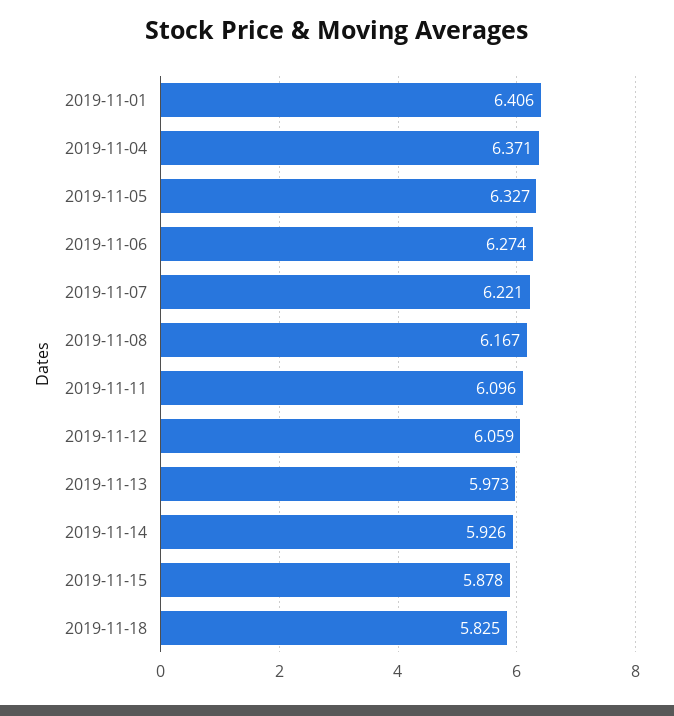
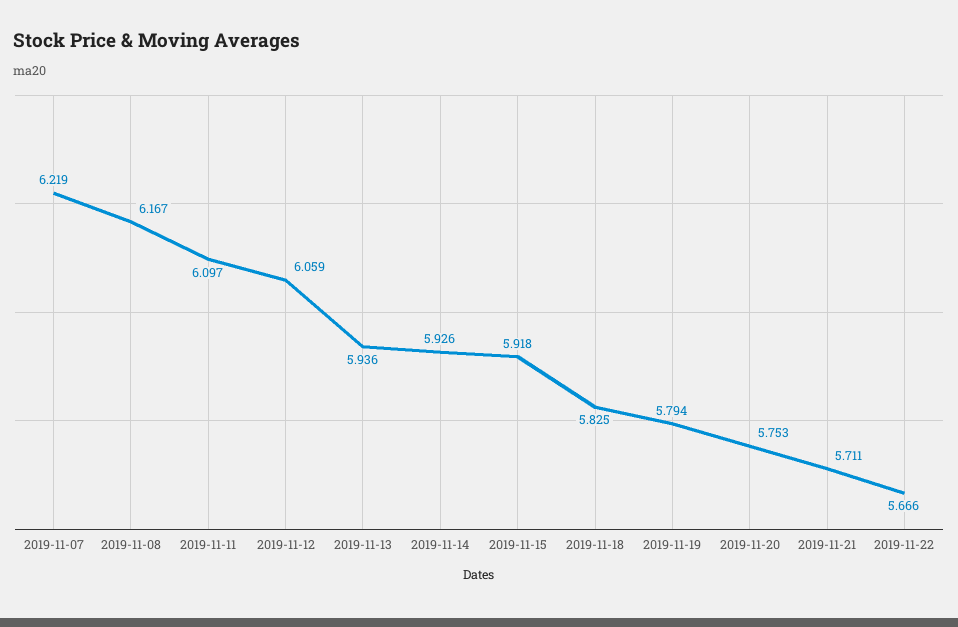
2019-11-01: 6.406 -> none
2019-11-04: 6.371 -> none
2019-11-05: 6.327 -> none
2019-11-06: 6.274 -> none
2019-11-07: 6.221 -> 6.219
2019-11-11: 6.096 -> 6.097
2019-11-13: 5.973 -> 5.936
2019-11-15: 5.878 -> 5.918
2019-11-19: none -> 5.794
2019-11-20: none -> 5.753
2019-11-21: none -> 5.711
2019-11-22: none -> 5.666

